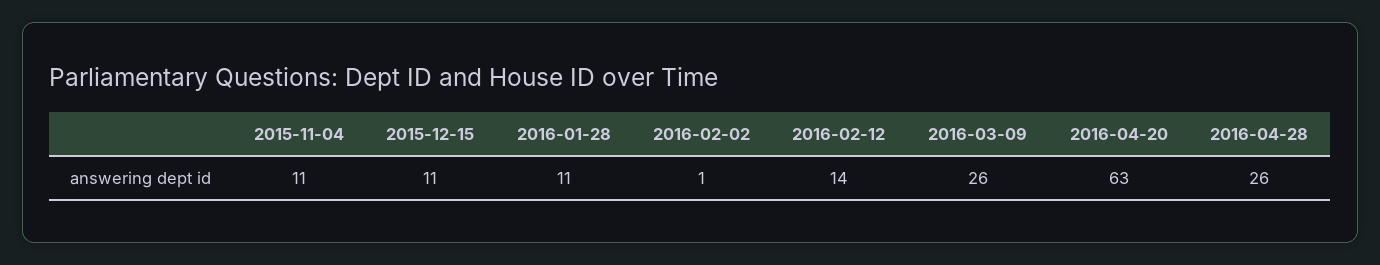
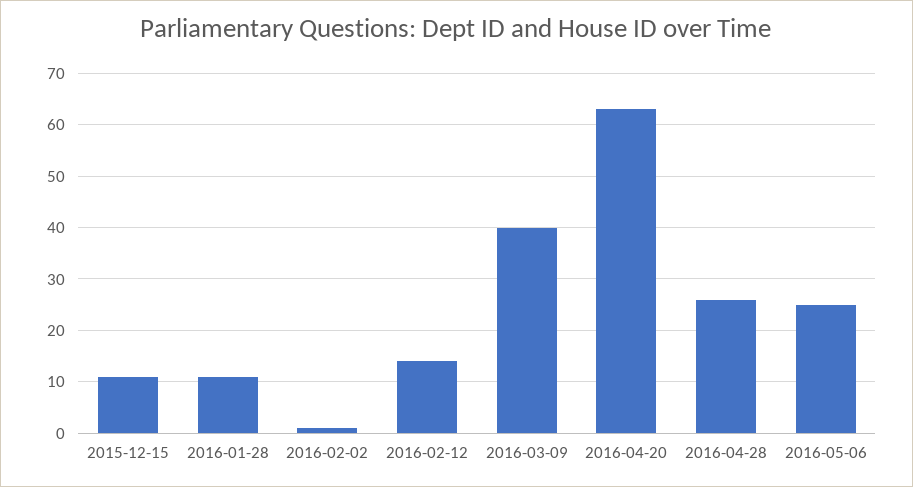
2015-11-04: 11 -> none
2016-03-09: 26 -> 40
2016-05-06: none -> 25

